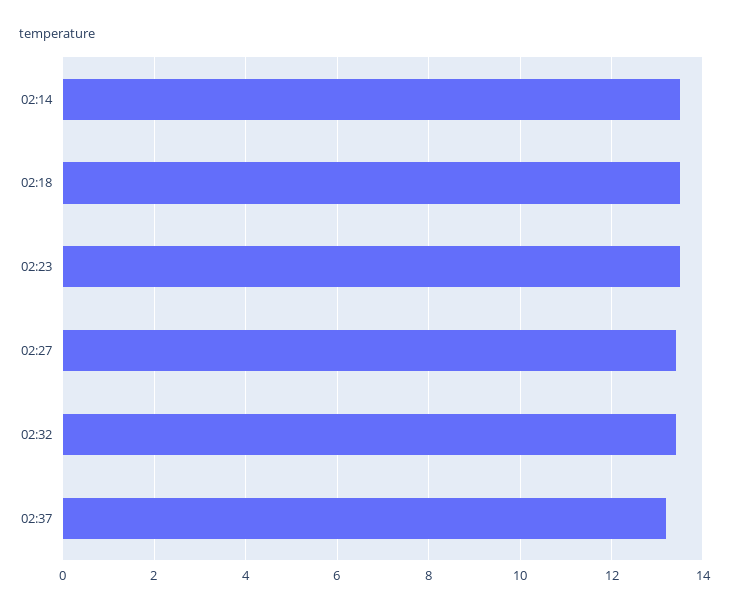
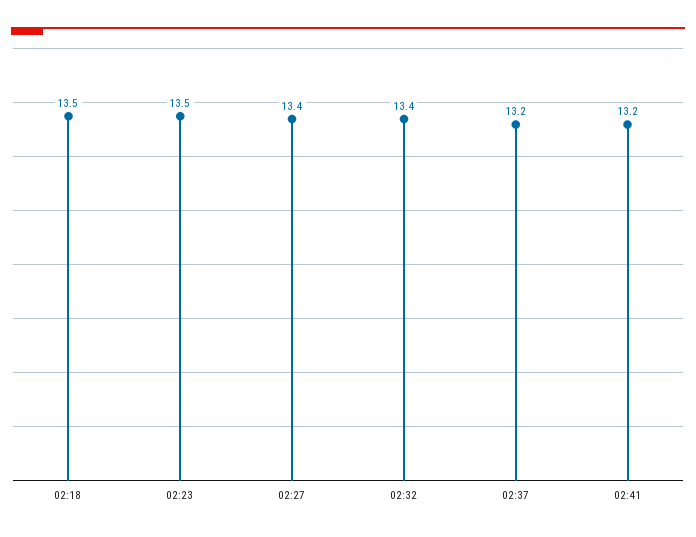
02:14: 13.5 -> none
02:41: none -> 13.2

